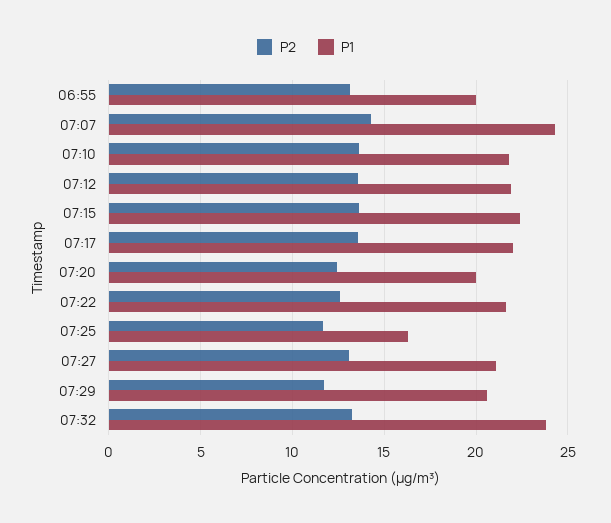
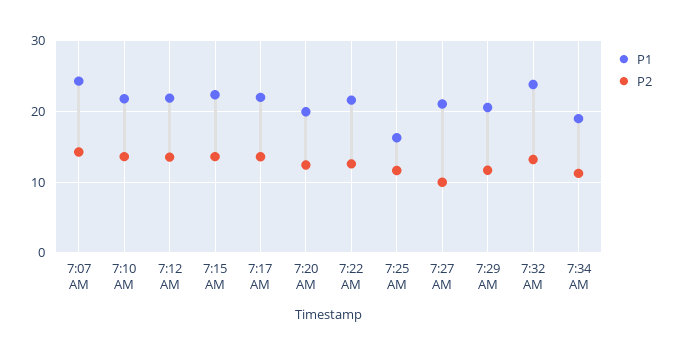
P2, 06:55: 13 -> none
P1, 06:55: 20 -> none
P2, 07:27: 13 -> 10
P1, 7:34 AM: none -> 19
P2, 7:34 AM: none -> 11

